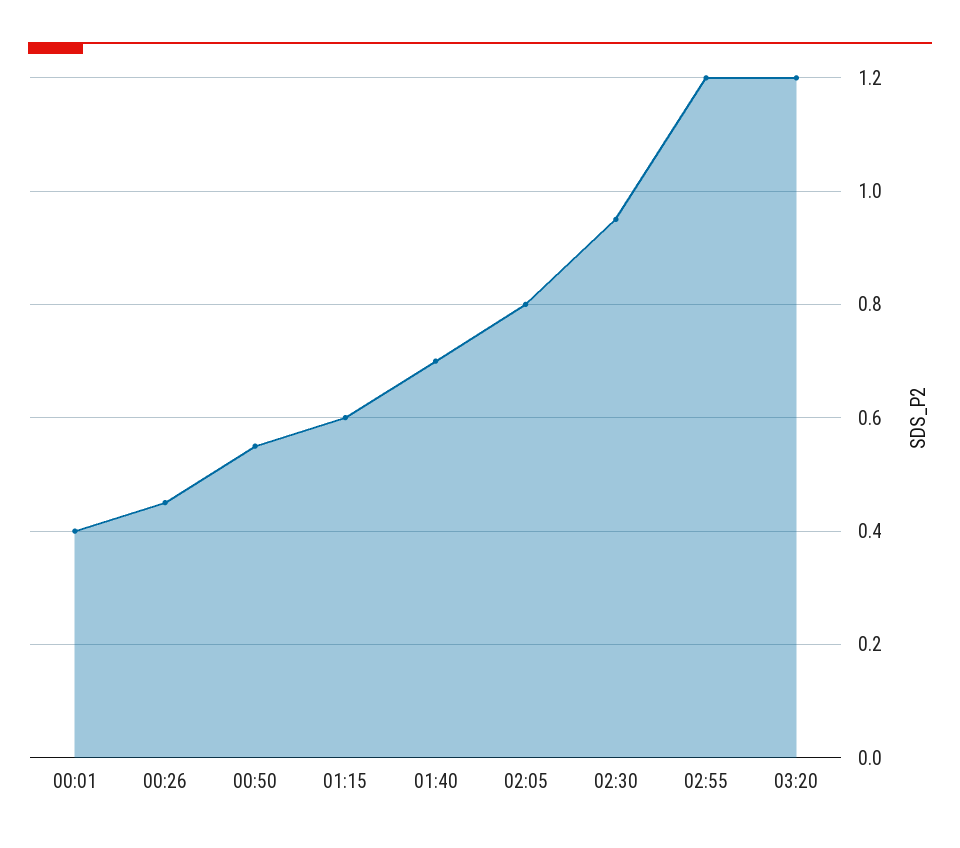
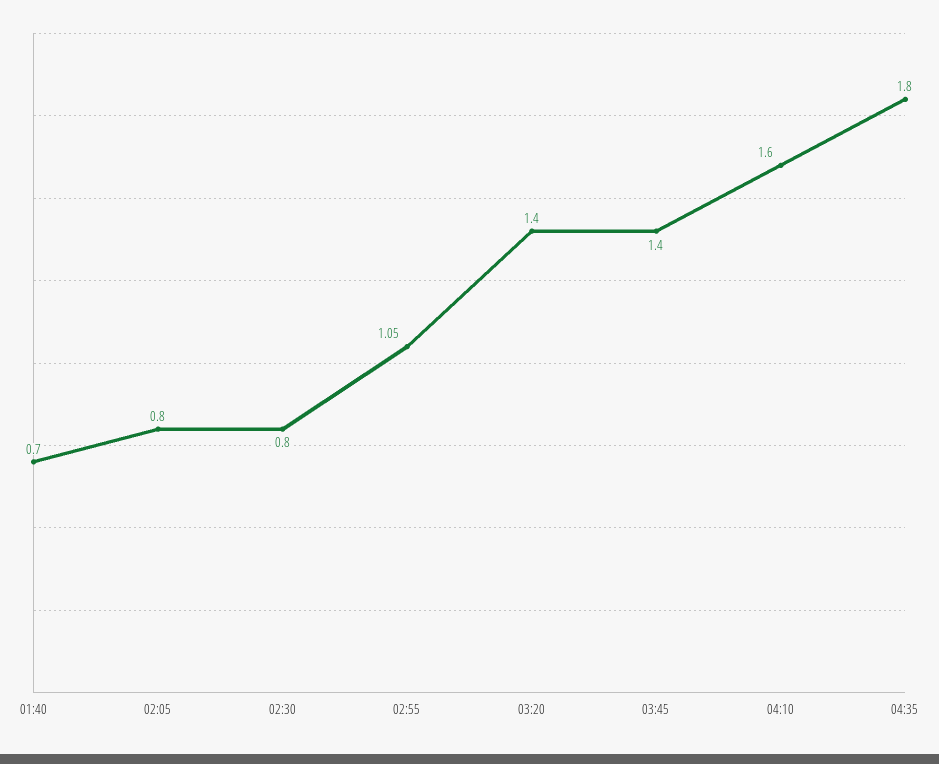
00:01: 0.4 -> none
00:26: 0.45 -> none
00:50: 0.55 -> none
01:15: 0.6 -> none
02:30: 0.95 -> 0.8
02:55: 1.2 -> 1.05
03:20: 1.2 -> 1.4
03:45: none -> 1.4
04:10: none -> 1.6
04:35: none -> 1.8

